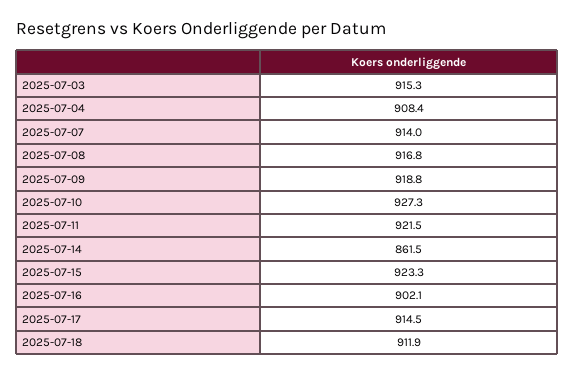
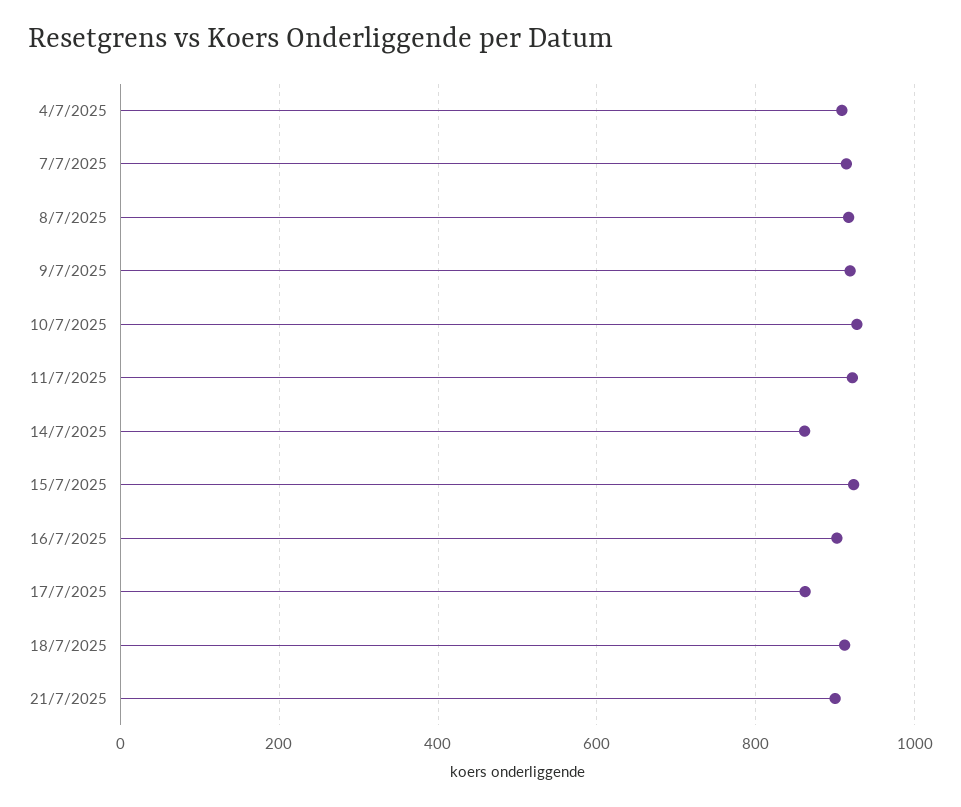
2025-07-03: 915.3 -> none
2025-07-17: 914.5 -> 860
21/7/2025: none -> 900

